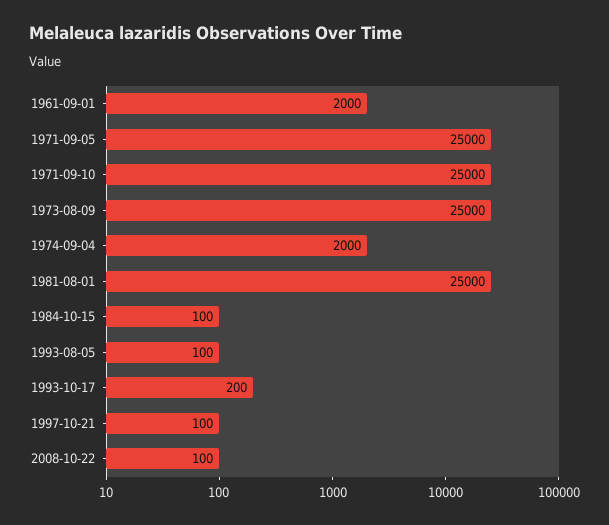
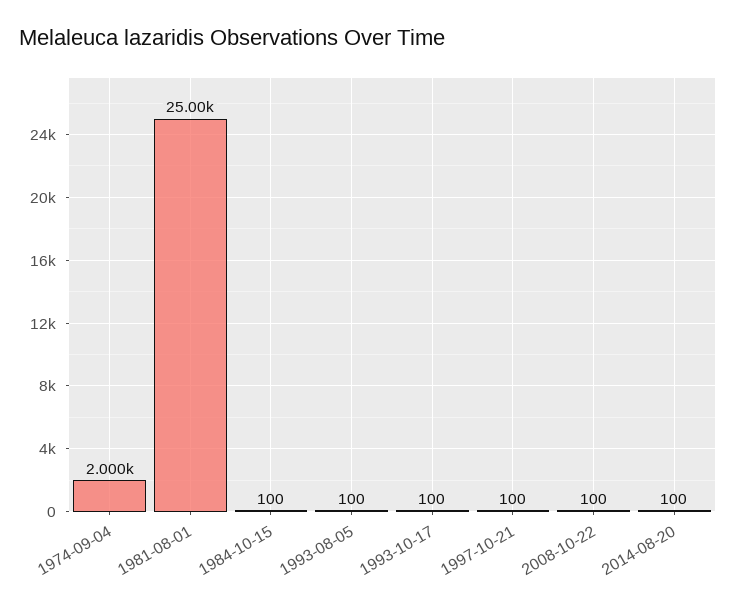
1961-09-01: 2000 -> none
1971-09-05: 25000 -> none
1971-09-10: 25000 -> none
1973-08-09: 25000 -> none
1993-10-17: 200 -> 100
2014-08-20: none -> 100

